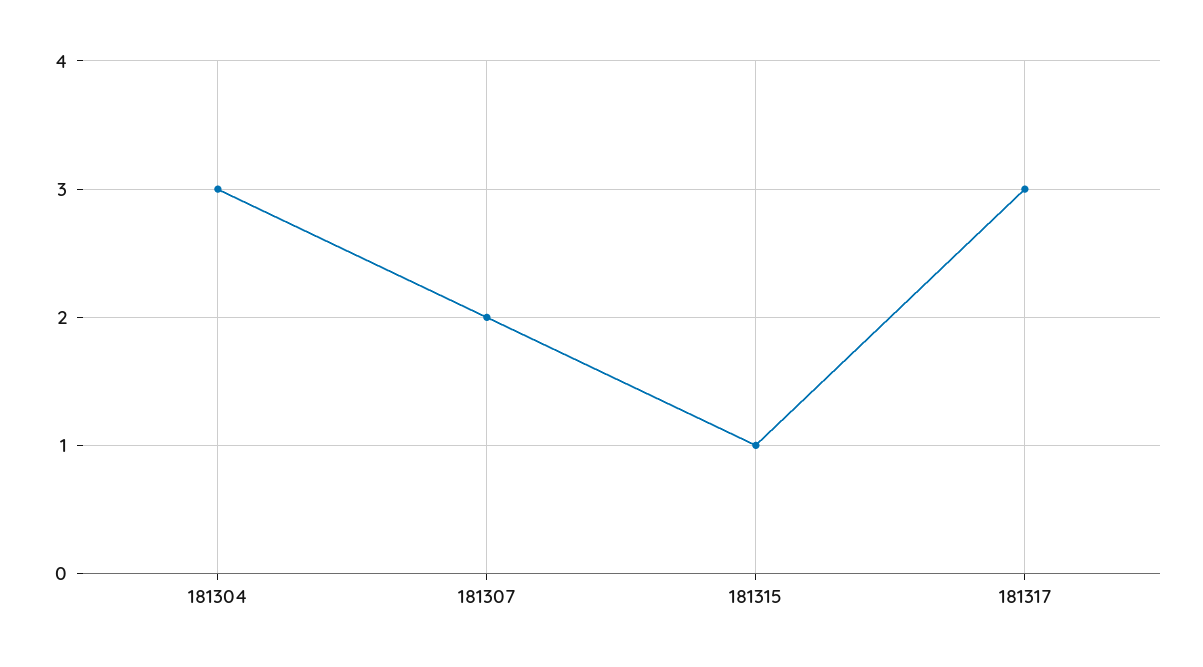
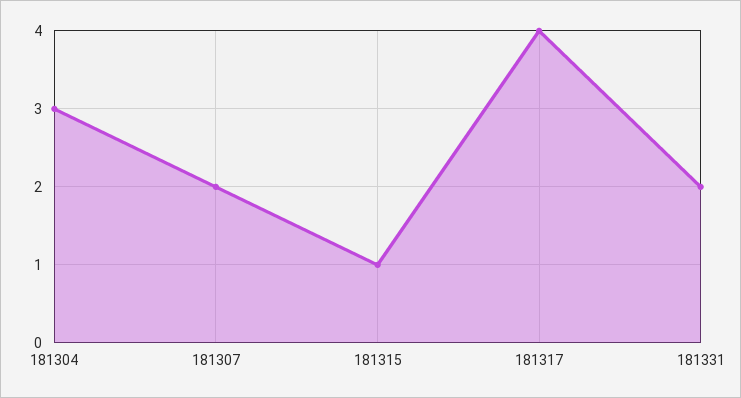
181317: 3 -> 4
181331: none -> 2

